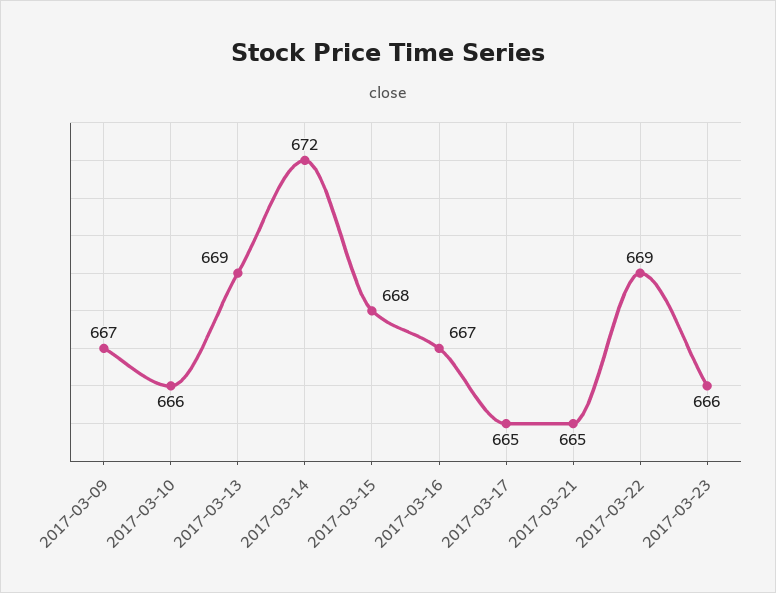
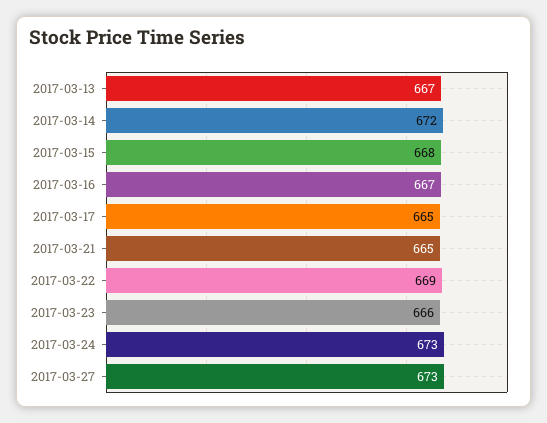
2017-03-09: 667 -> none
2017-03-10: 666 -> none
2017-03-13: 669 -> 667
2017-03-24: none -> 673
2017-03-27: none -> 673

